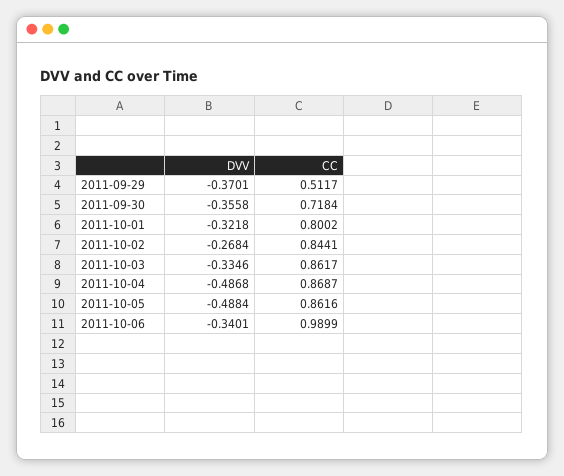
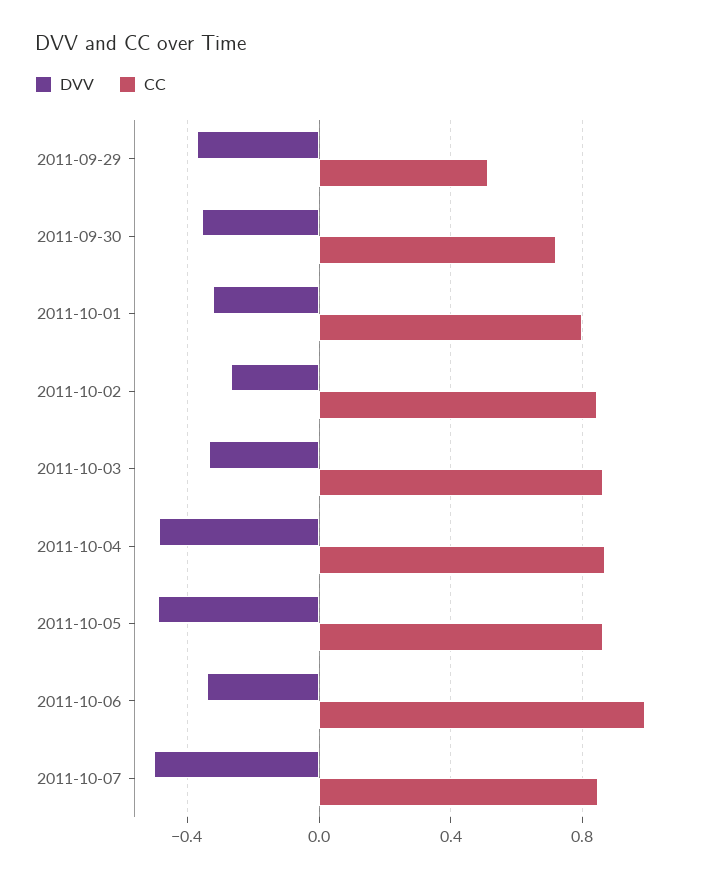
DVV, 2011-10-07: none -> -0.5
CC, 2011-10-07: none -> 0.85

